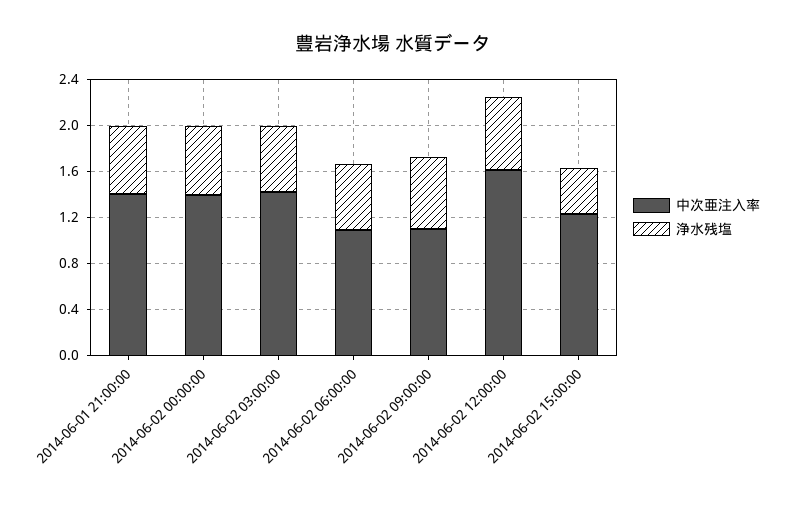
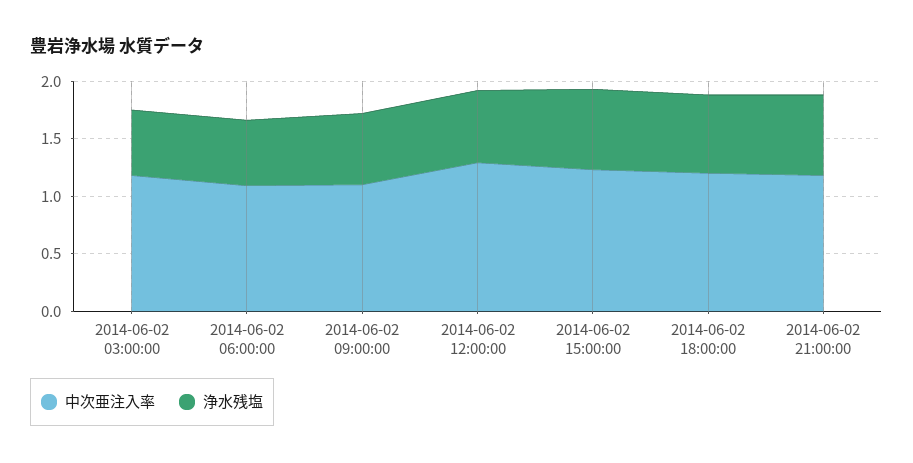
中次亜注入率, 2014-06-01 21:00:00: 1.4 -> none
浄水残塩, 2014-06-01 21:00:00: 0.6 -> none
中次亜注入率, 2014-06-02 00:00:00: 1.4 -> none
浄水残塩, 2014-06-02 00:00:00: 0.6 -> none
中次亜注入率, 2014-06-02 03:00:00: 1.4 -> 1.2
中次亜注入率, 2014-06-02 12:00:00: 1.6 -> 1.3
浄水残塩, 2014-06-02 15:00:00: 0.4 -> 0.7
中次亜注入率, 2014-06-02 18:00:00: none -> 1.2
浄水残塩, 2014-06-02 18:00:00: none -> 0.7
中次亜注入率, 2014-06-02 21:00:00: none -> 1.2
浄水残塩, 2014-06-02 21:00:00: none -> 0.7

